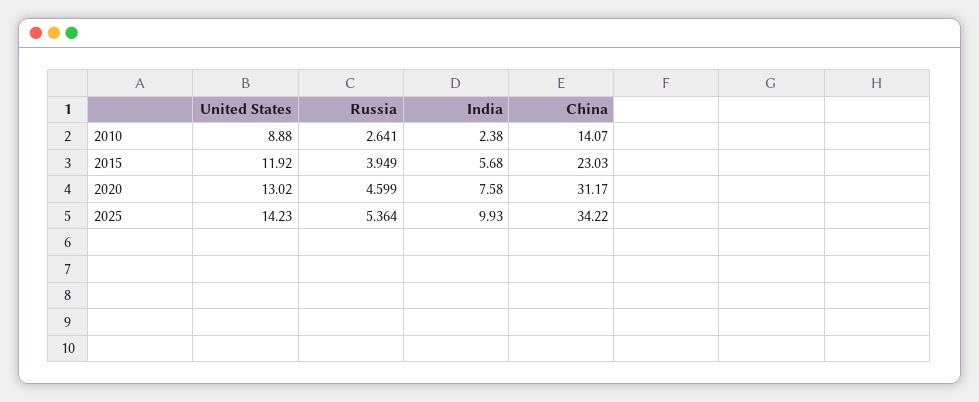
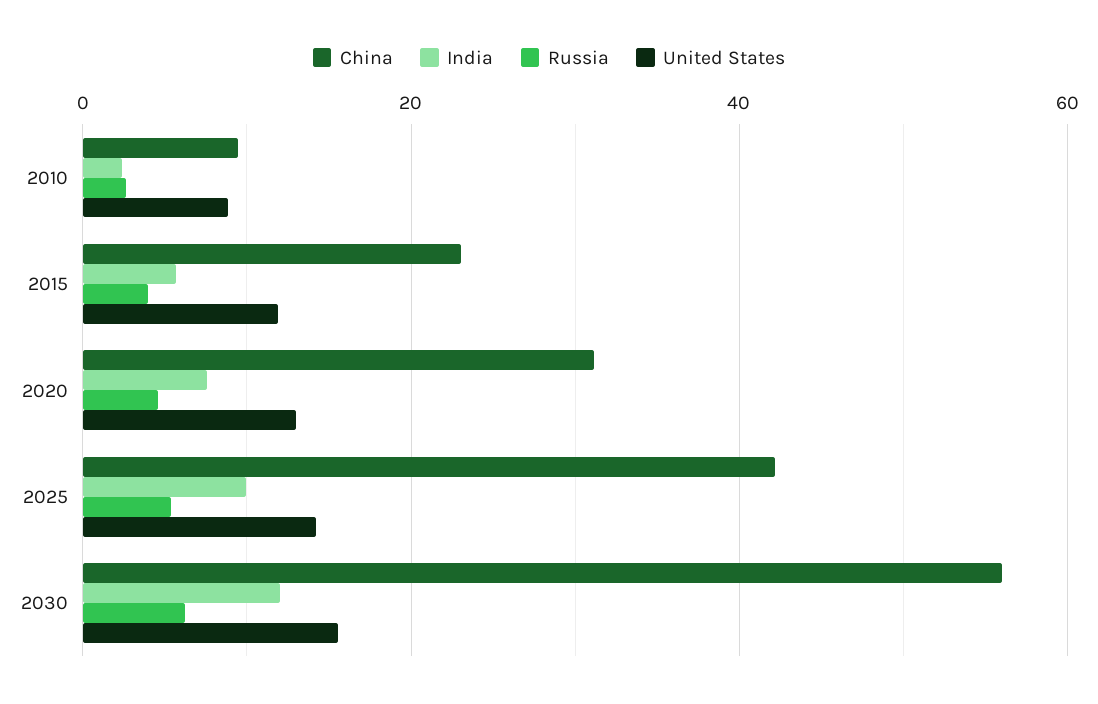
China, 2010: 14.07 -> 10
China, 2025: 34.22 -> 42
China, 2030: none -> 56
India, 2030: none -> 12
Russia, 2030: none -> 6
United States, 2030: none -> 16

